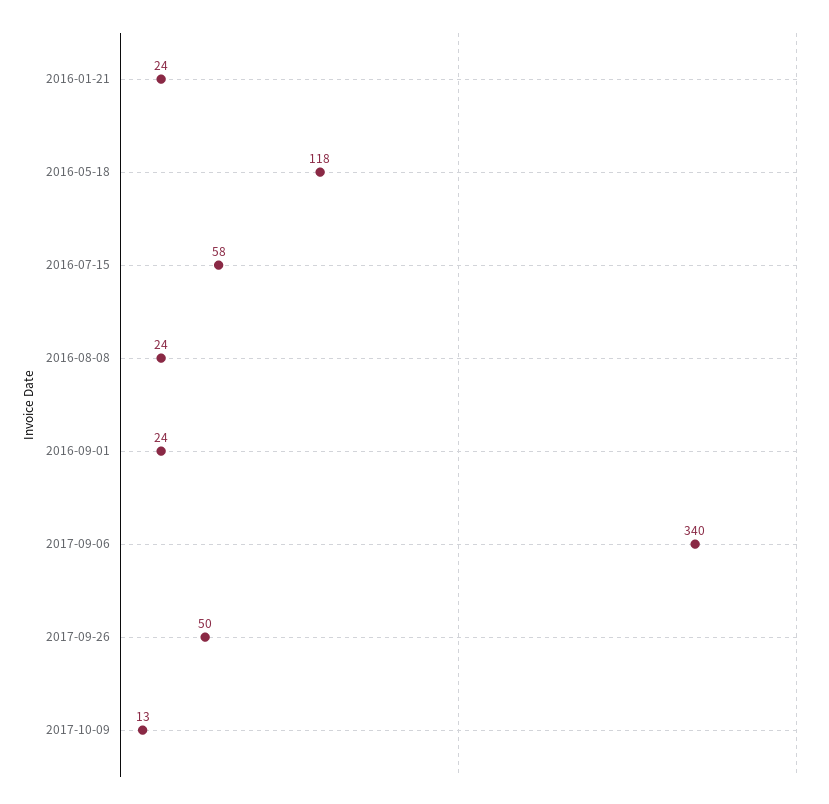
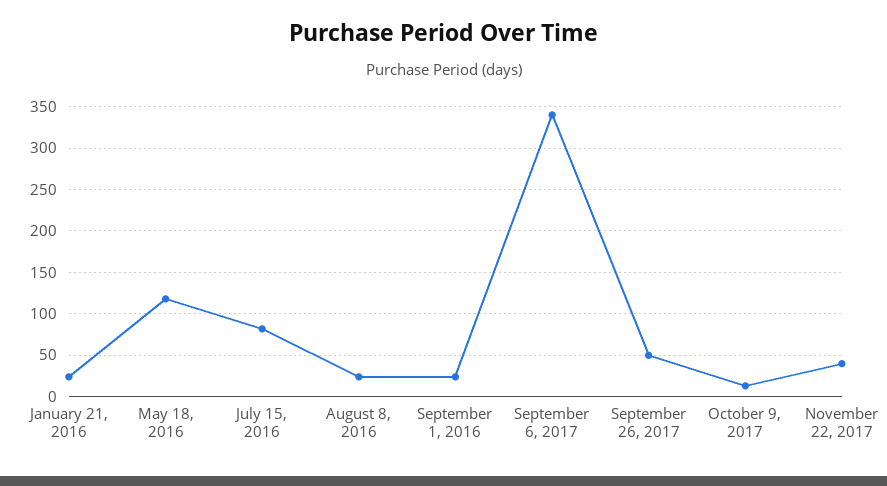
2016-07-15: 58 -> 80
November 22, 2017: none -> 40

